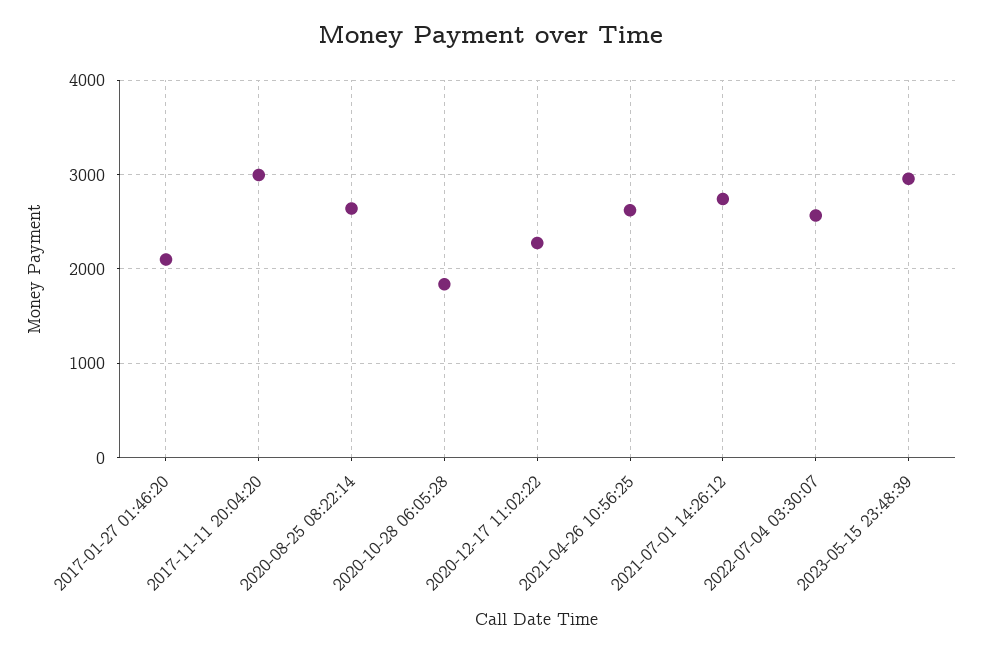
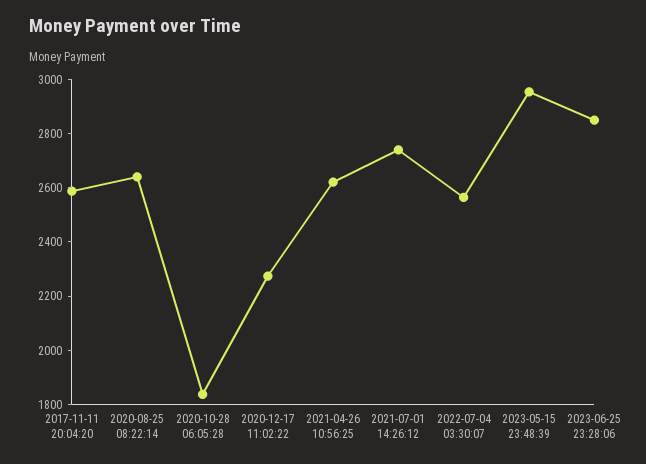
2017-01-27 01:46:20: 2100 -> none
2017-11-11 20:04:20: 3000 -> 2600
2023-06-25 23:28:06: none -> 2850

